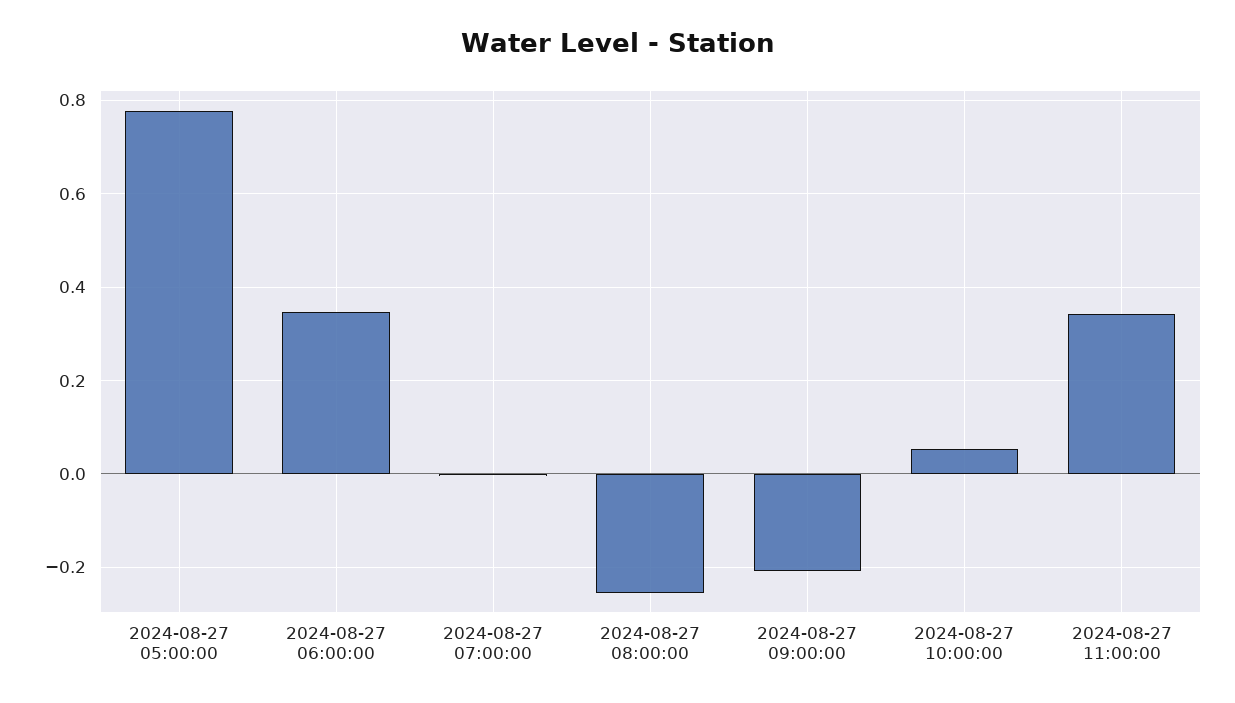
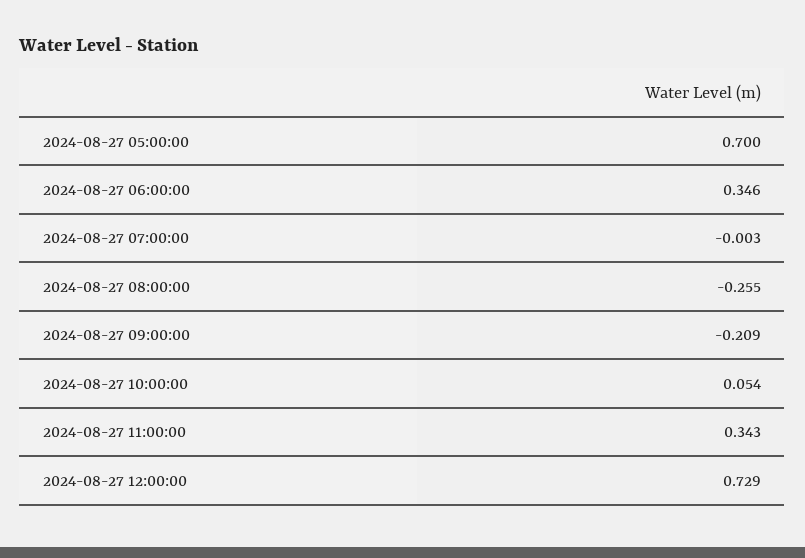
2024-08-27 05:00:00: 0.78 -> 0.7
2024-08-27 12:00:00: none -> 0.729

